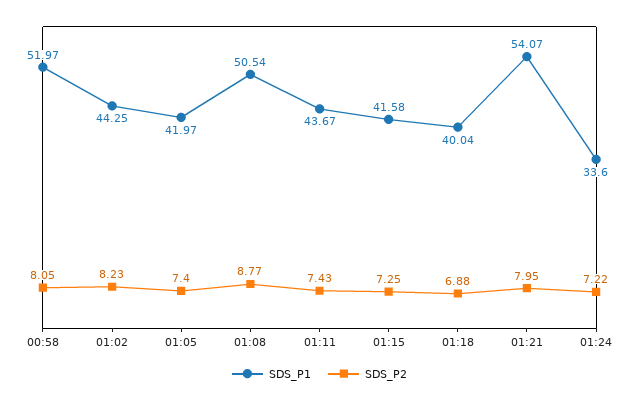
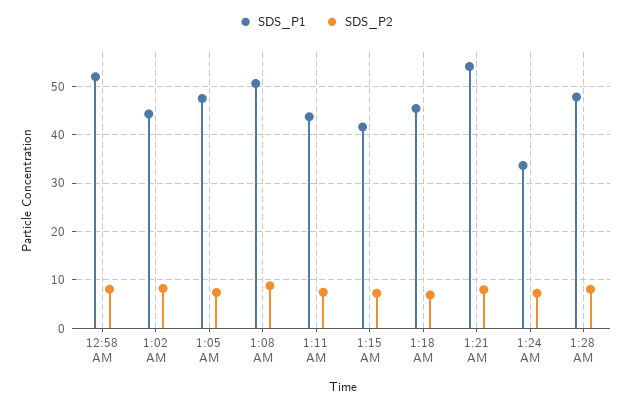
SDS_P1, 01:05: 41.97 -> 48
SDS_P1, 01:18: 40.04 -> 46
SDS_P1, 1:28 AM: none -> 48
SDS_P2, 1:28 AM: none -> 8

